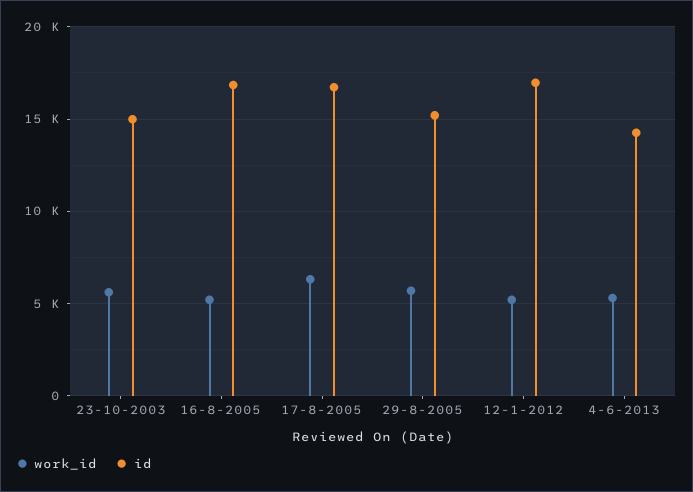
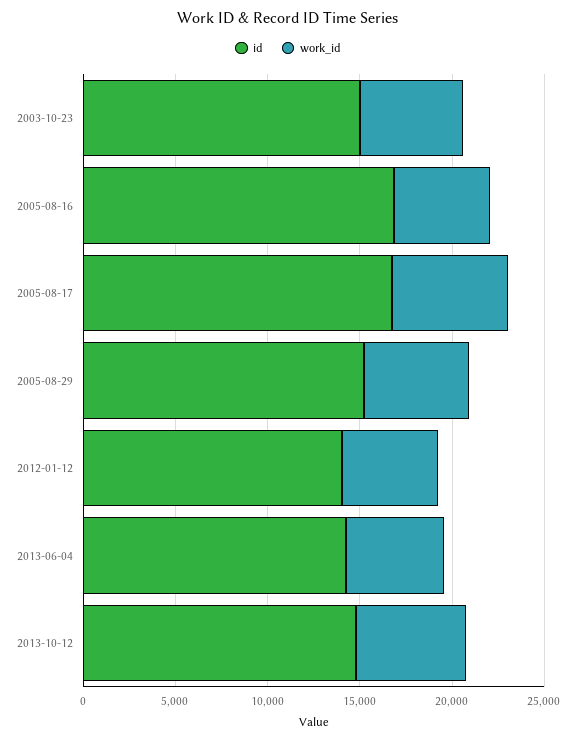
id, 12-1-2012: 17000 -> 14000
id, 2013-10-12: none -> 15000
work_id, 2013-10-12: none -> 6000

